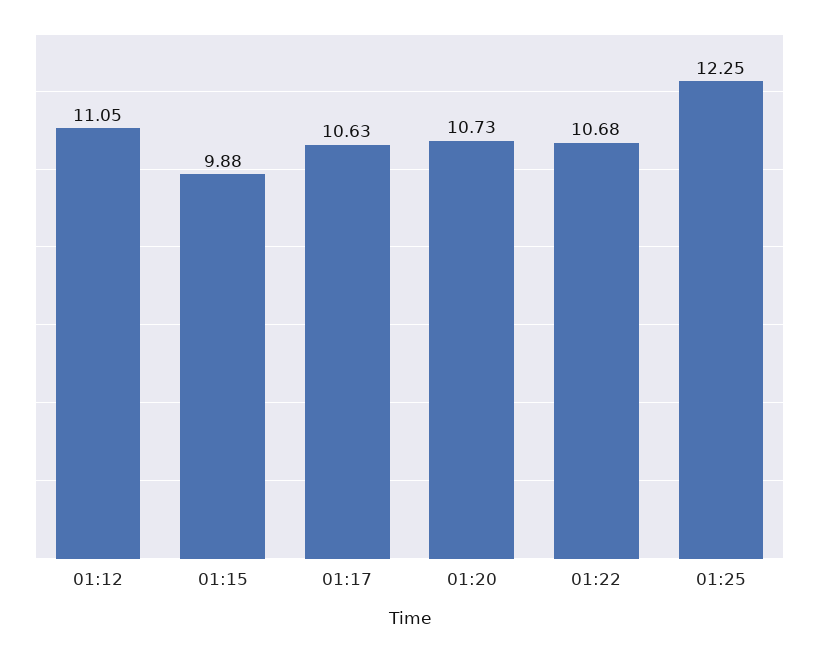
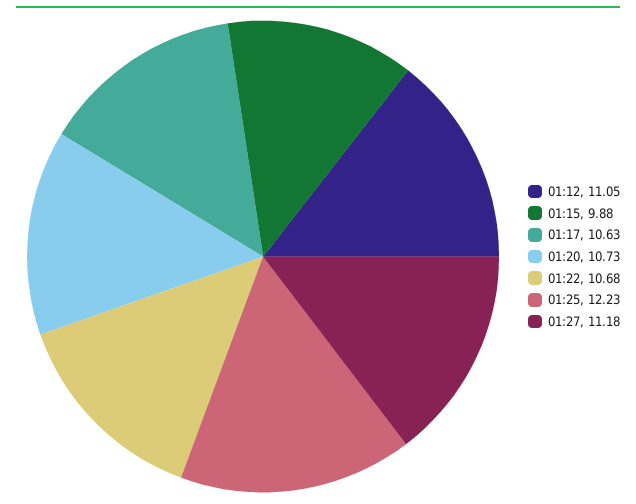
01:25: 12.25 -> 12.23
01:27: none -> 11.18

